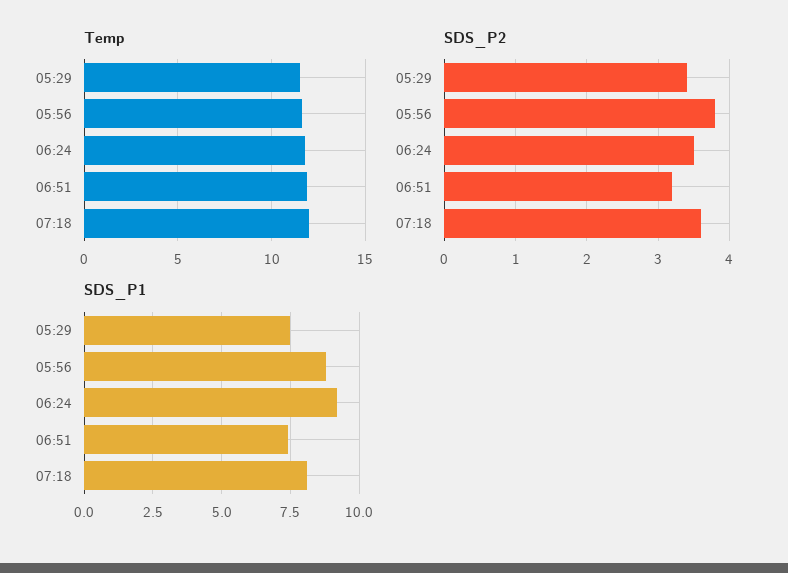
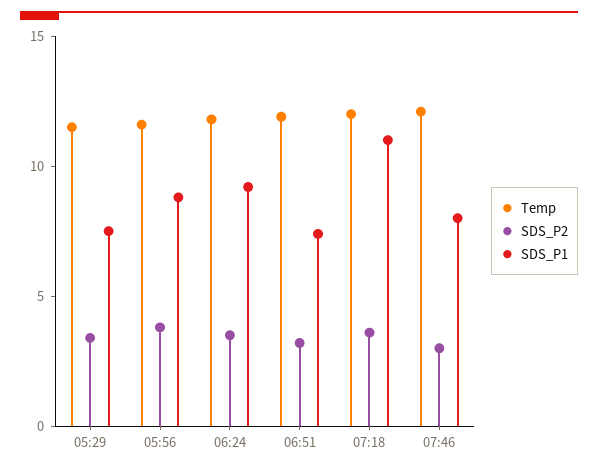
SDS_P1, 07:18: 8 -> 11
Temp, 07:46: none -> 12
SDS_P2, 07:46: none -> 3
SDS_P1, 07:46: none -> 8

